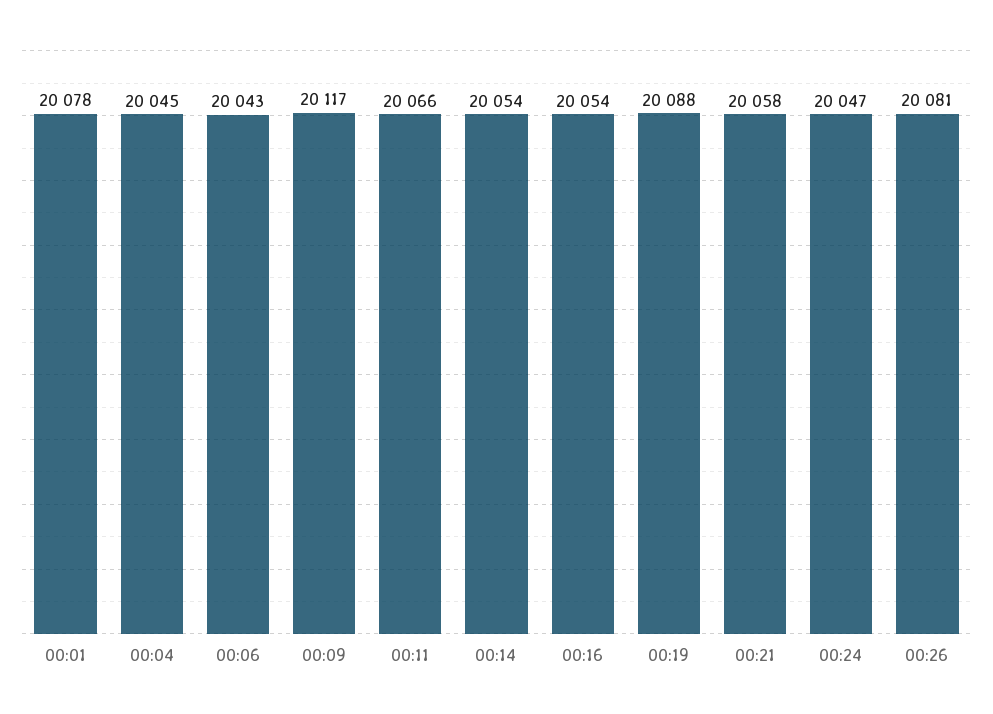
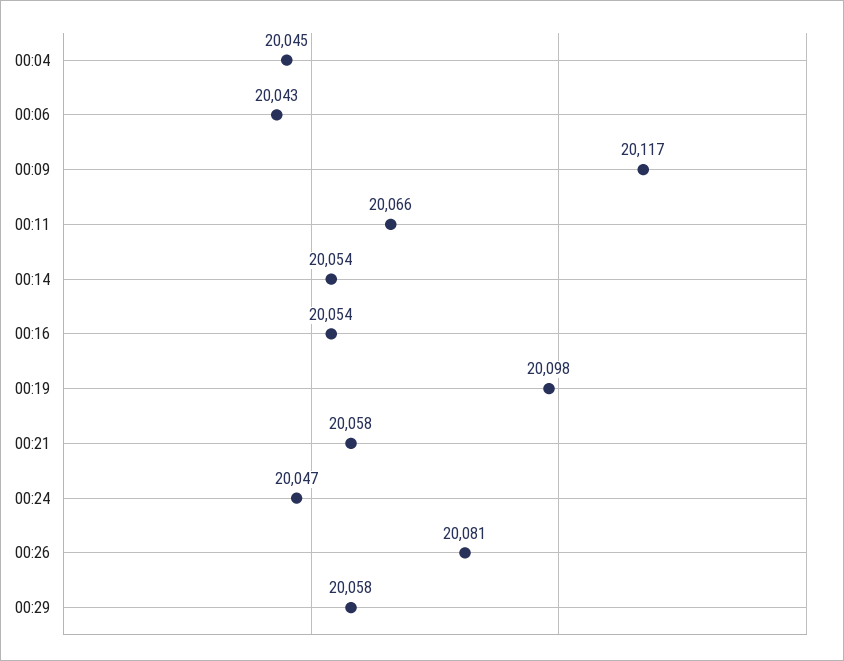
00:01: 20078 -> none
00:19: 20088 -> 20098
00:29: none -> 20058

